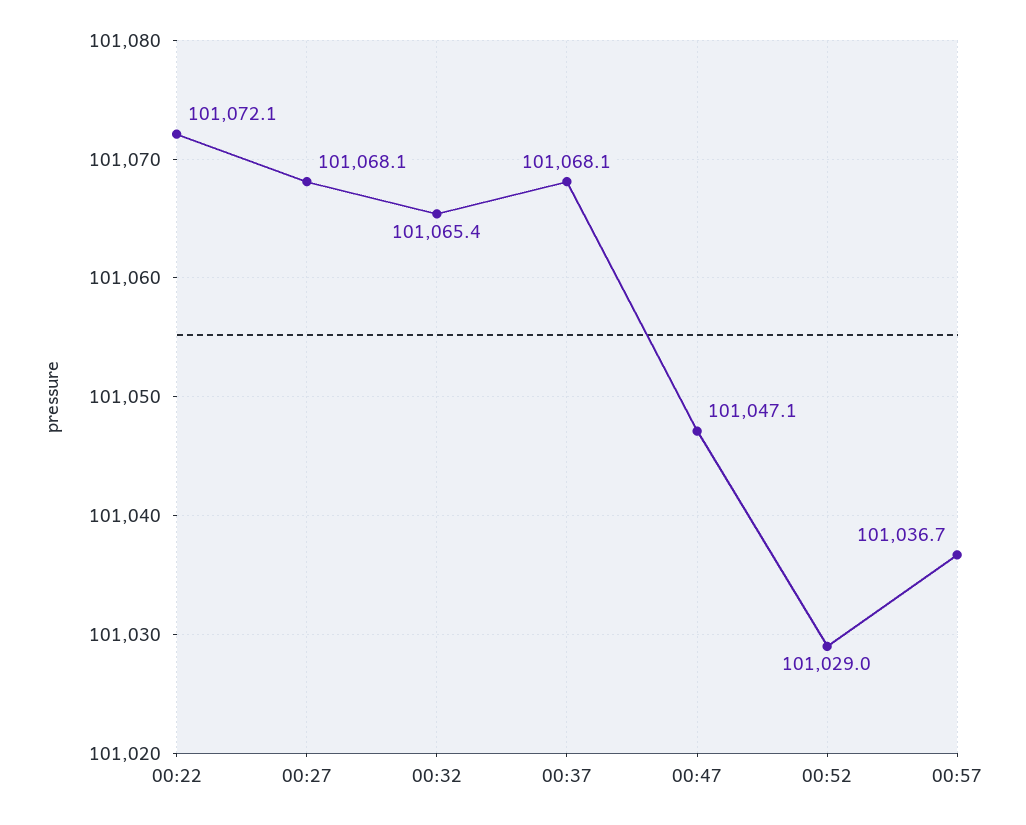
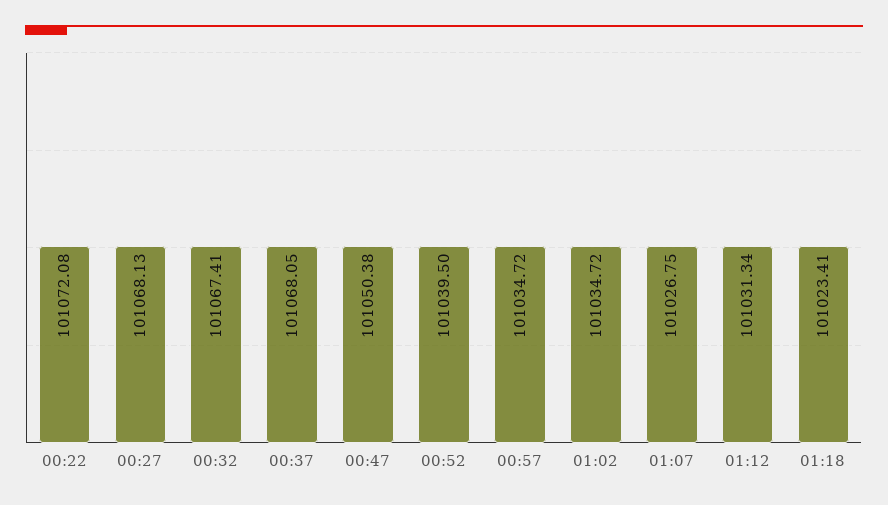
00:32: 101065.4 -> 101067.41
00:47: 101047.1 -> 101050.38
00:52: 101029 -> 101039.5
00:57: 101036.7 -> 101034.72
01:02: none -> 101034.72
01:07: none -> 101026.75
01:12: none -> 101031.34
01:18: none -> 101023.41

